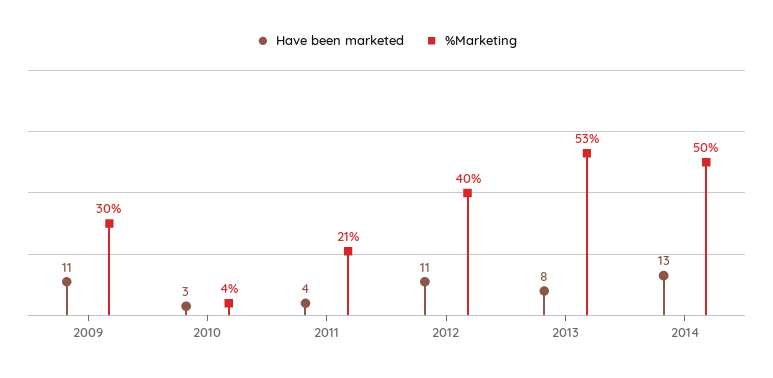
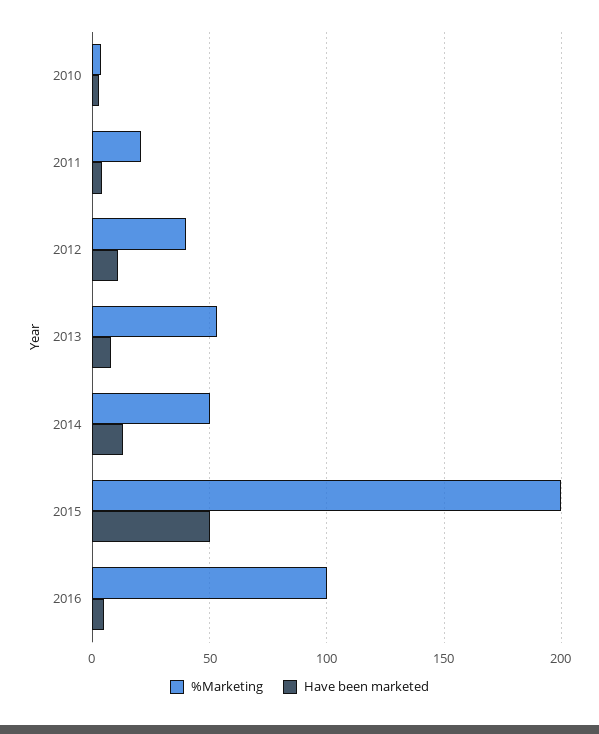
Have been marketed, 2009: 11 -> none
%Marketing, 2009: 30 -> none
%Marketing, 2015: none -> 200
Have been marketed, 2015: none -> 50
%Marketing, 2016: none -> 100
Have been marketed, 2016: none -> 5

